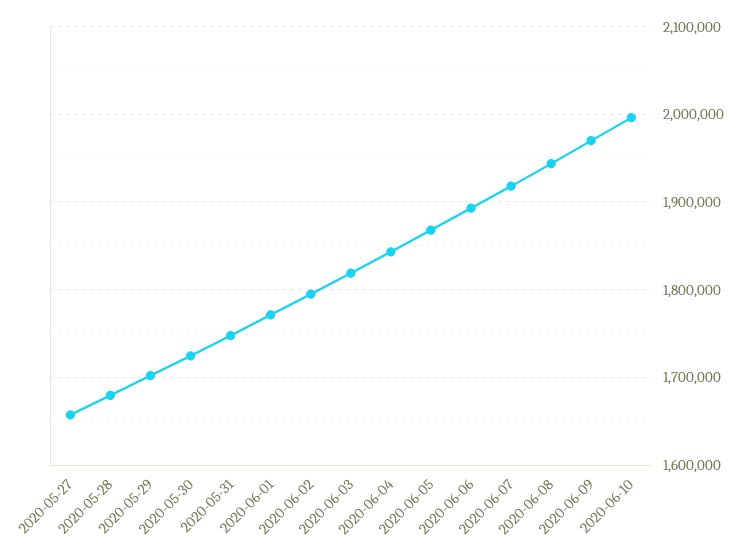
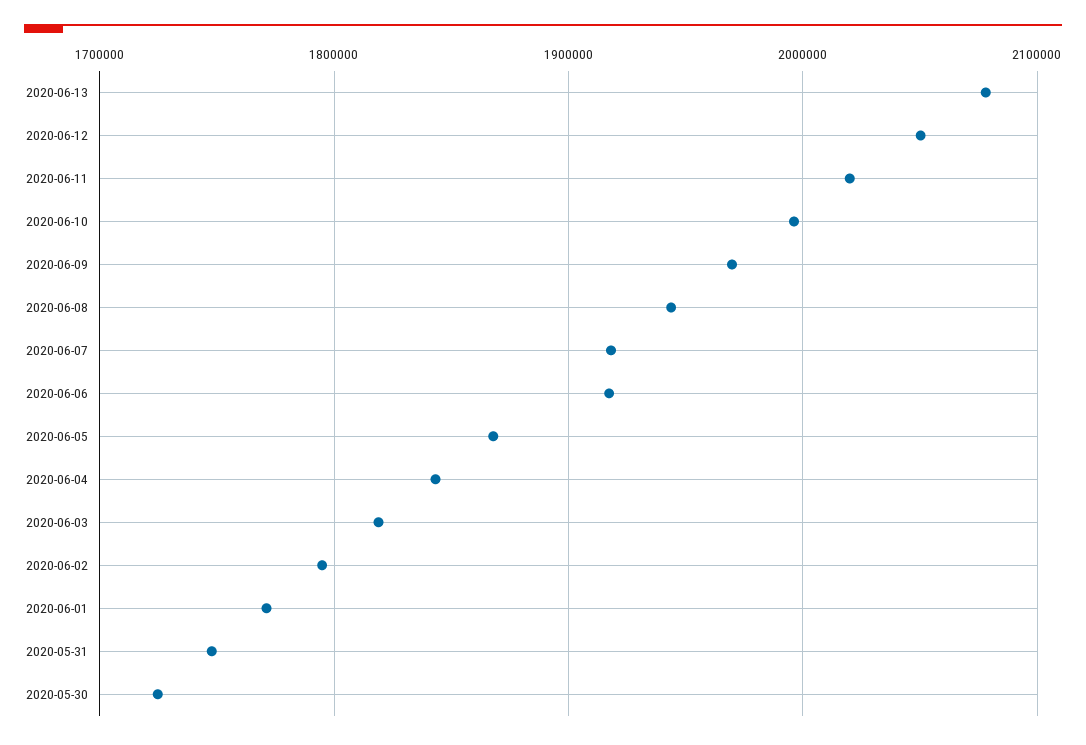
2020-05-27: 1660000 -> none
2020-05-28: 1680000 -> none
2020-05-29: 1700000 -> none
2020-06-06: 1890000 -> 1920000
2020-06-13: none -> 2080000
2020-06-12: none -> 2050000
2020-06-11: none -> 2020000

